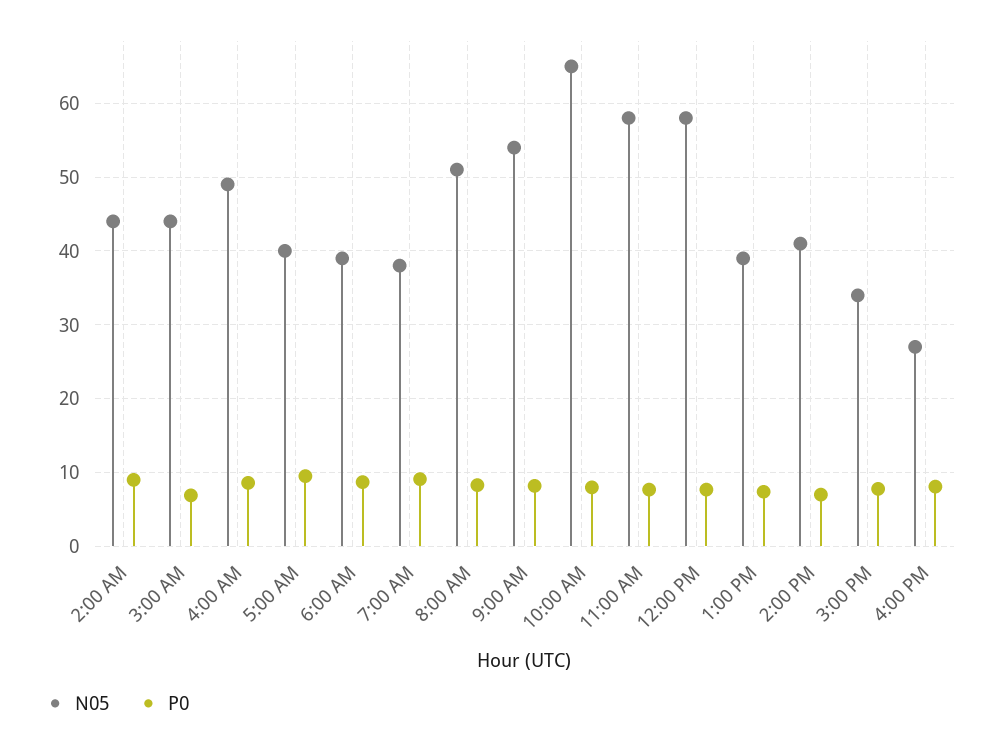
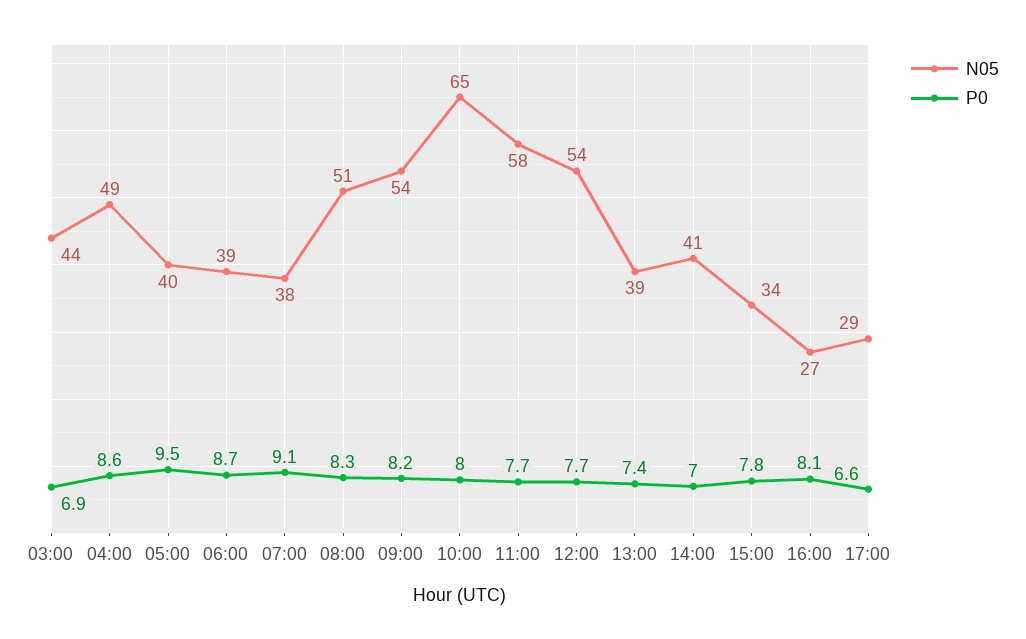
N05, 2:00 AM: 44 -> none
P0, 2:00 AM: 9 -> none
N05, 12:00 PM: 58 -> 54
N05, 17:00: none -> 29
P0, 17:00: none -> 6.6

